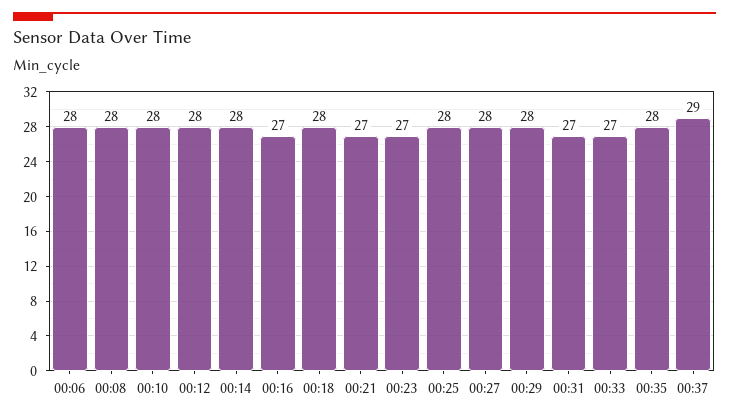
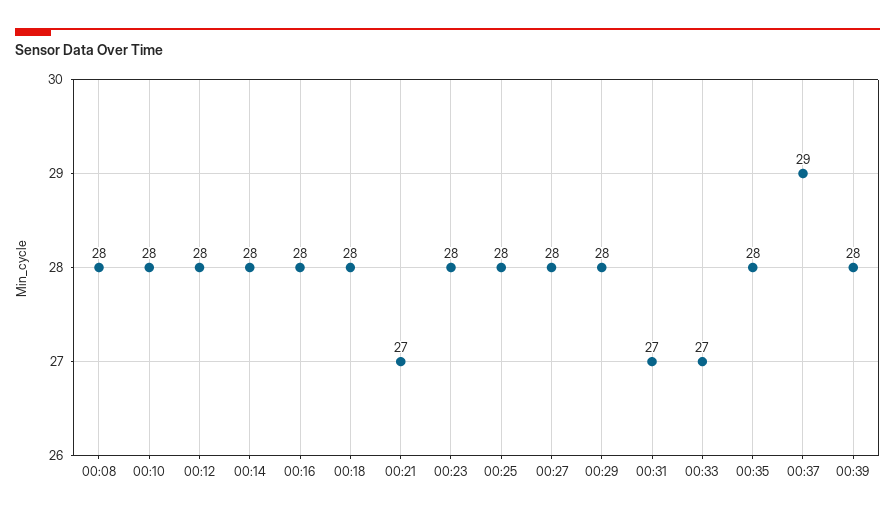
00:06: 28 -> none
00:16: 27 -> 28
00:23: 27 -> 28
00:39: none -> 28

